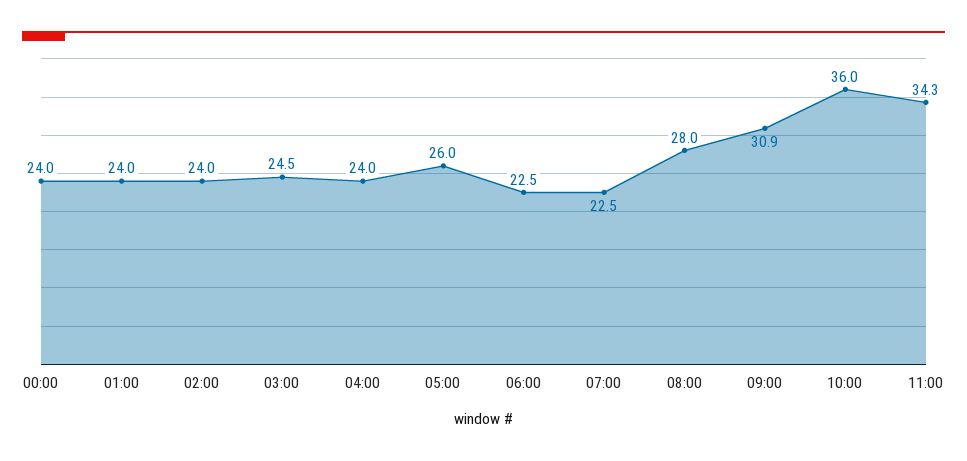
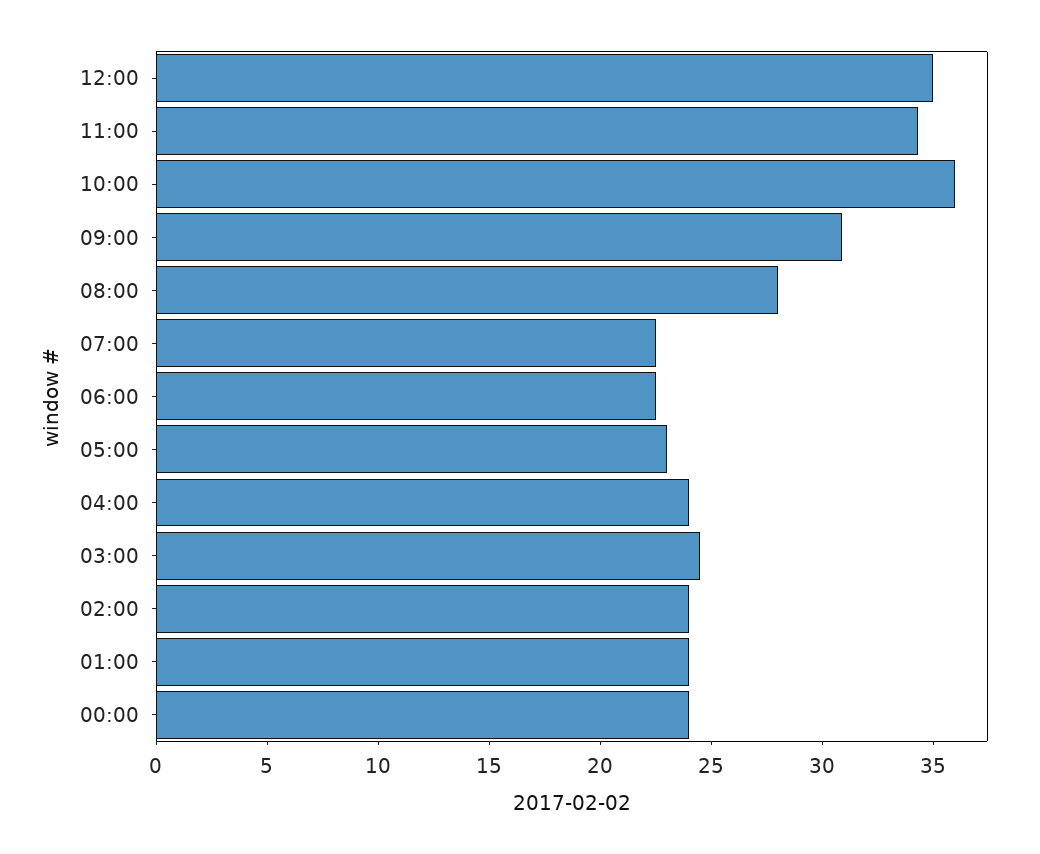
05:00: 26 -> 23
12:00: none -> 35

